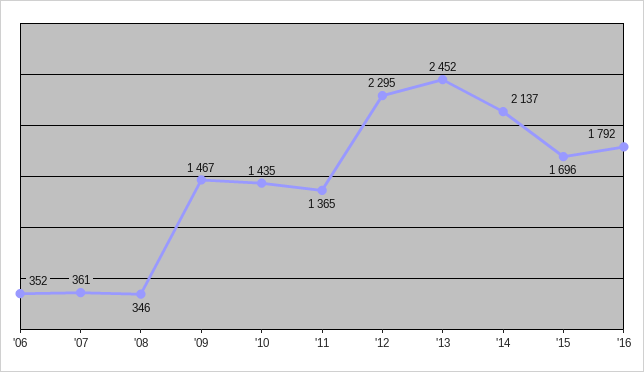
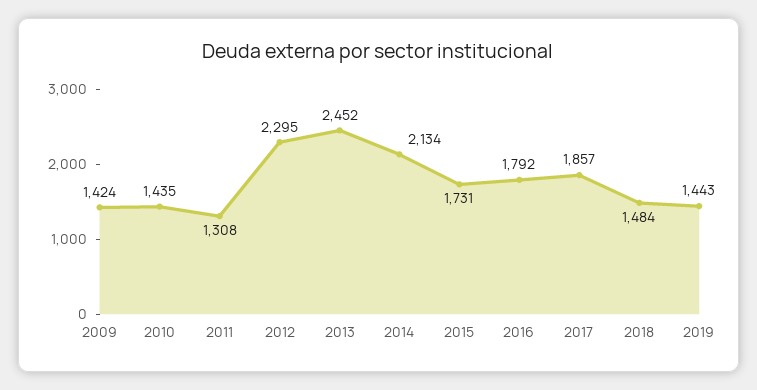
'06: 352 -> none
'07: 361 -> none
'08: 346 -> none
'09: 1467 -> 1424
'11: 1365 -> 1308
'14: 2137 -> 2134
'15: 1696 -> 1731
2017: none -> 1857
2018: none -> 1484
2019: none -> 1443

